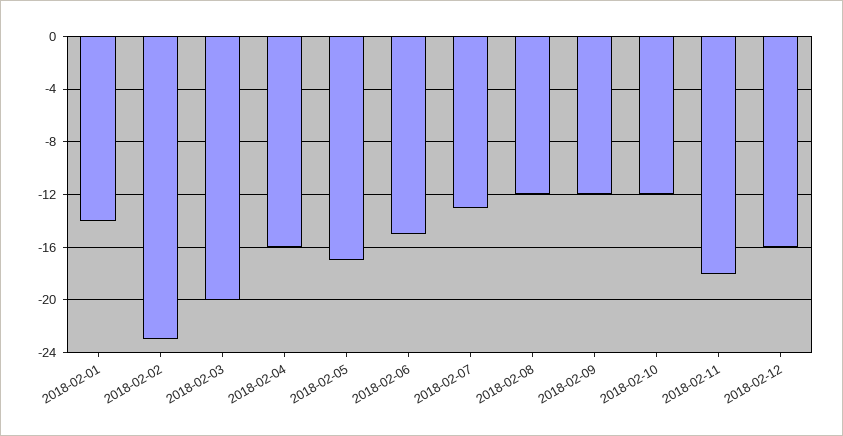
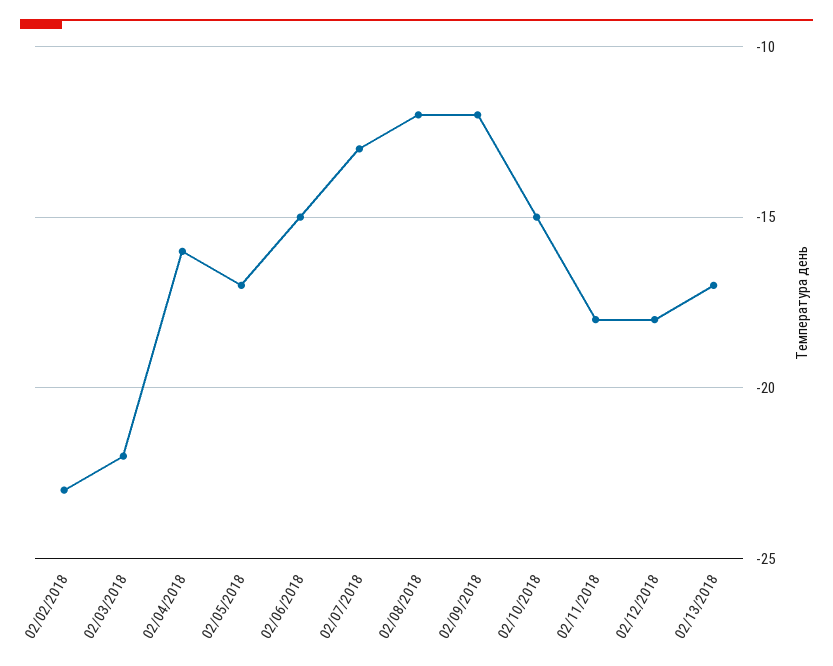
2018-02-01: -14 -> none
2018-02-03: -20 -> -22
2018-02-10: -12 -> -15
2018-02-12: -16 -> -18
02/13/2018: none -> -17

